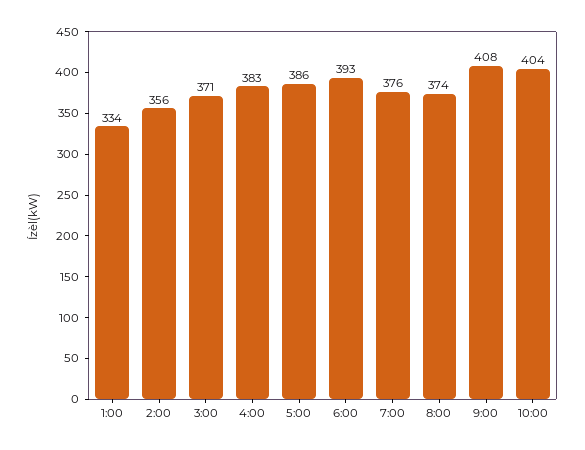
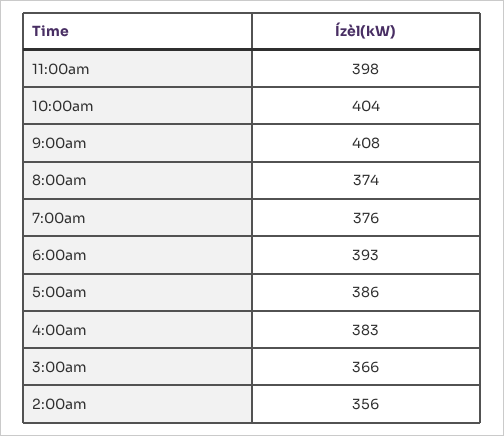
1:00: 334 -> none
3:00: 371 -> 366
11:00am: none -> 398

